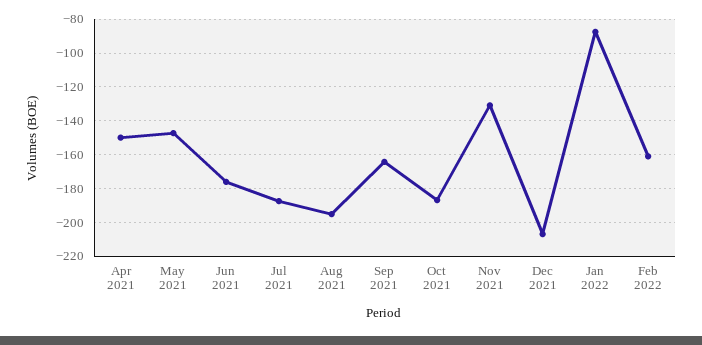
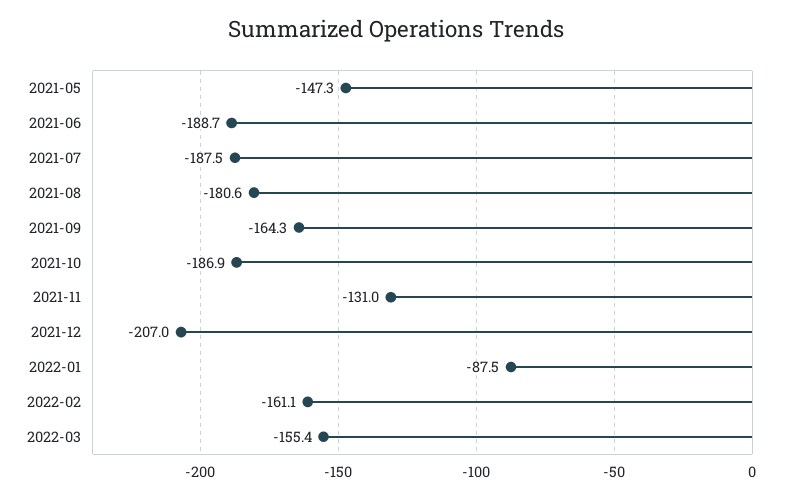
Apr 2021: -150 -> none
Jun 2021: -175 -> -188.7
Aug 2021: -195 -> -180.6
2022-03: none -> -155.4

